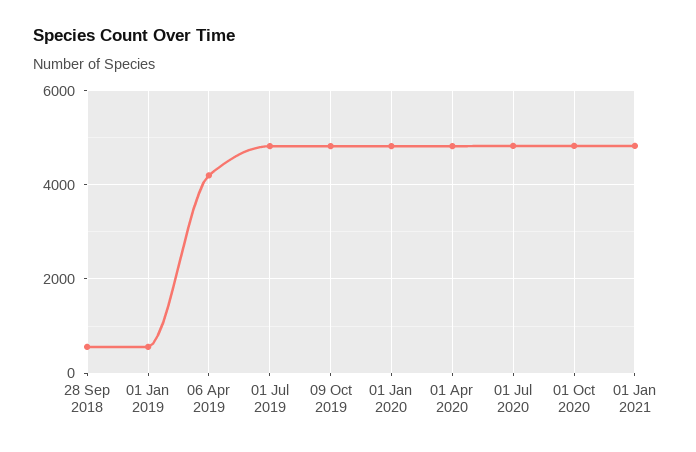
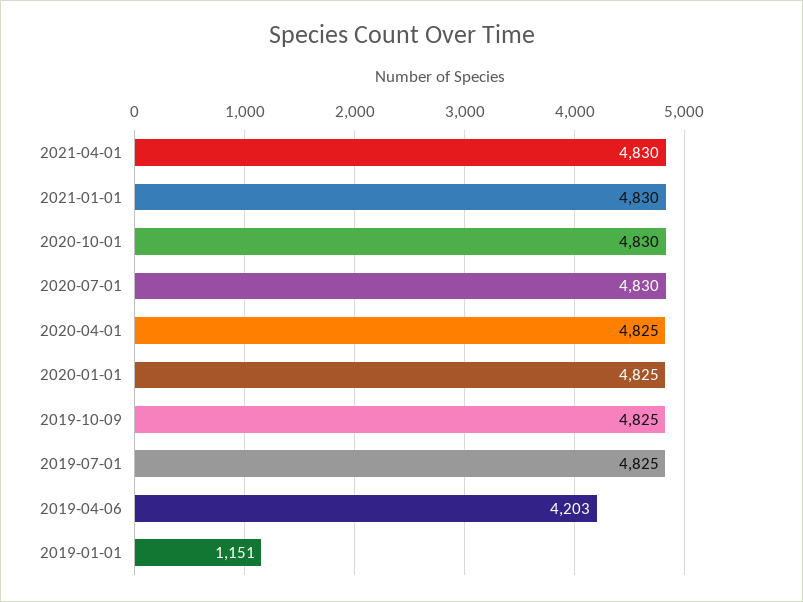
28 Sep 2018: 600 -> none
01 Jan 2019: 600 -> 1151
2021-04-01: none -> 4830

